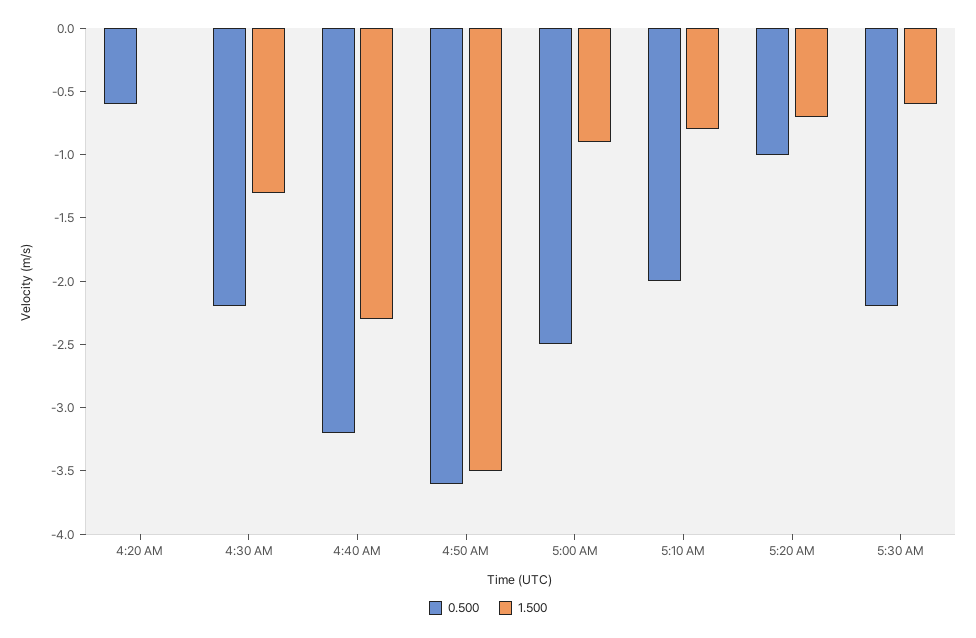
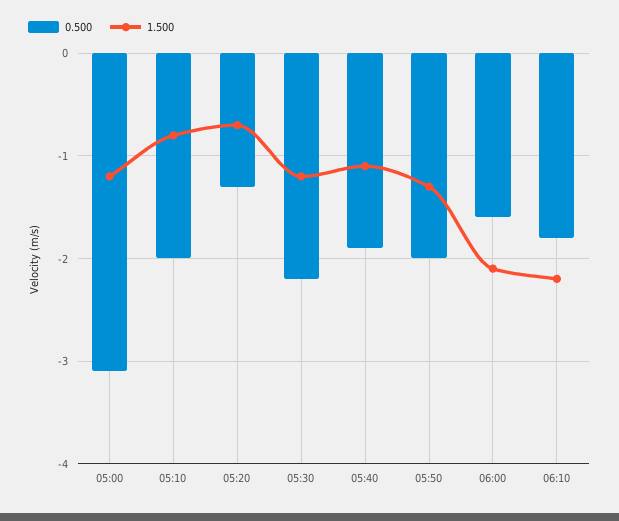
0.500, 4:20 AM: -0.6 -> none
1.500, 4:20 AM: 0 -> none
0.500, 4:30 AM: -2.2 -> none
1.500, 4:30 AM: -1.3 -> none
0.500, 4:40 AM: -3.2 -> none
1.500, 4:40 AM: -2.3 -> none
0.500, 4:50 AM: -3.6 -> none
1.500, 4:50 AM: -3.5 -> none
0.500, 5:00 AM: -2.5 -> -3.1
1.500, 5:00 AM: -0.9 -> -1.2
0.500, 5:20 AM: -1 -> -1.3
1.500, 5:30 AM: -0.6 -> -1.2
0.500, 05:40: none -> -1.9
1.500, 05:40: none -> -1.1
0.500, 05:50: none -> -2
1.500, 05:50: none -> -1.3
0.500, 06:00: none -> -1.6
1.500, 06:00: none -> -2.1
0.500, 06:10: none -> -1.8
1.500, 06:10: none -> -2.2

